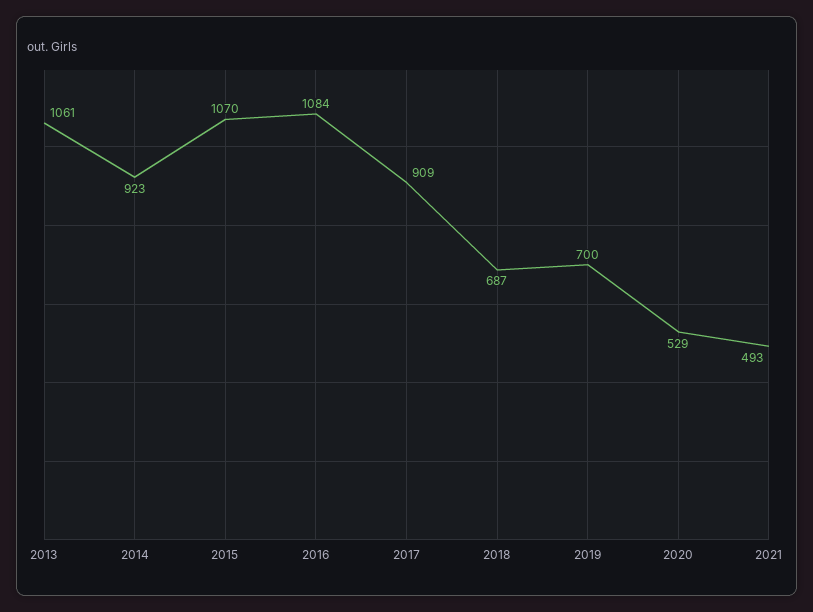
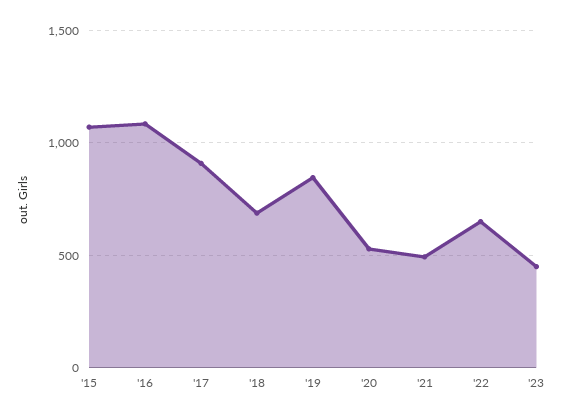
2013: 1061 -> none
2014: 923 -> none
2019: 700 -> 850
'22: none -> 650
'23: none -> 450

